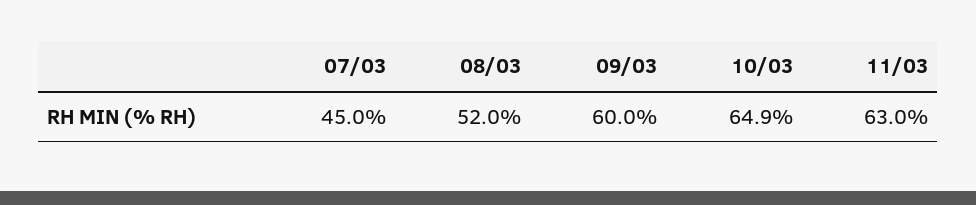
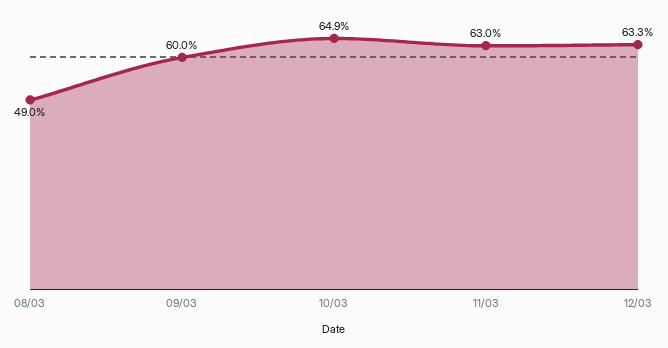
07/03: 45 -> none
08/03: 52 -> 49
12/03: none -> 63.3

